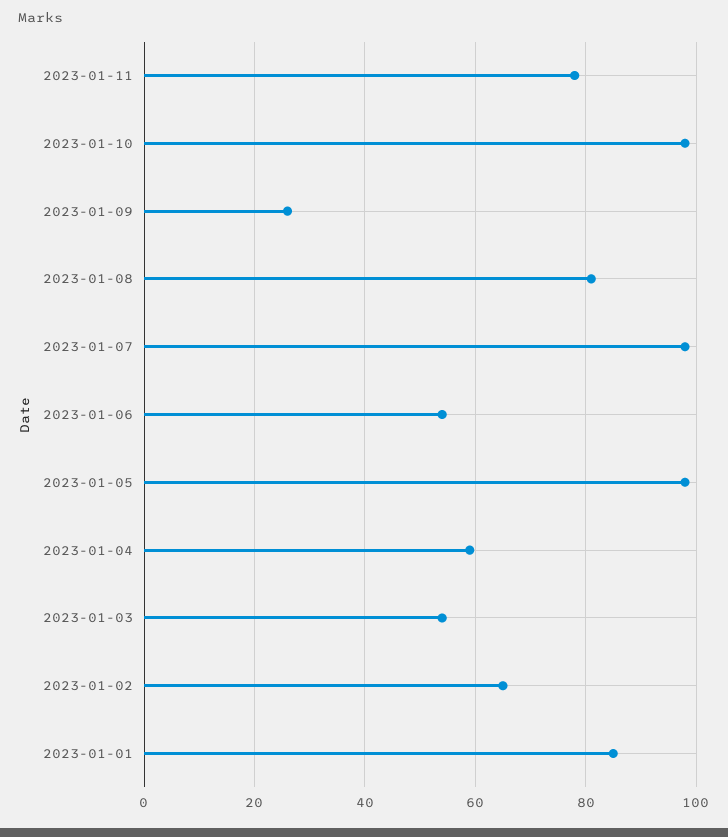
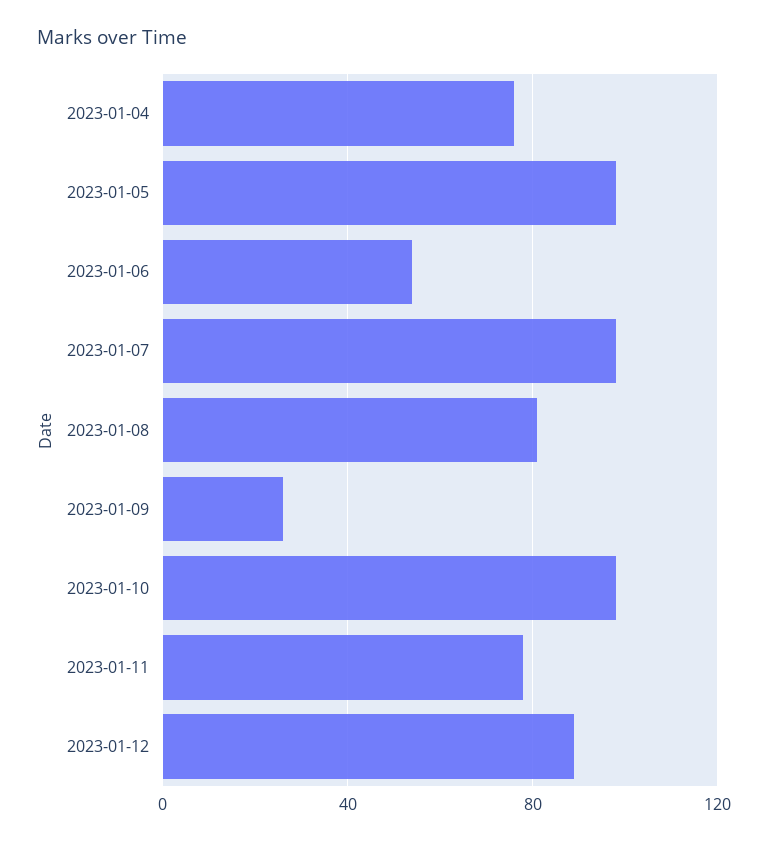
2023-01-04: 60 -> 75
2023-01-03: 55 -> none
2023-01-02: 65 -> none
2023-01-01: 85 -> none
2023-01-12: none -> 90

